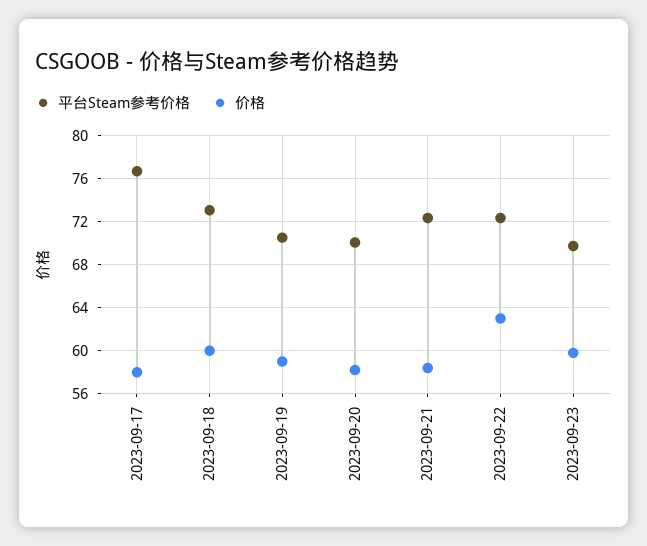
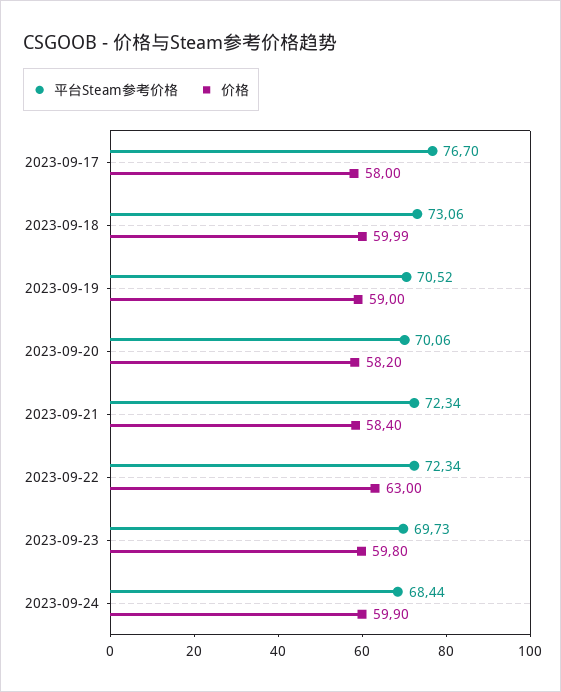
平台Steam参考价格, 2023-09-24: none -> 68.44
价格, 2023-09-24: none -> 59.9

